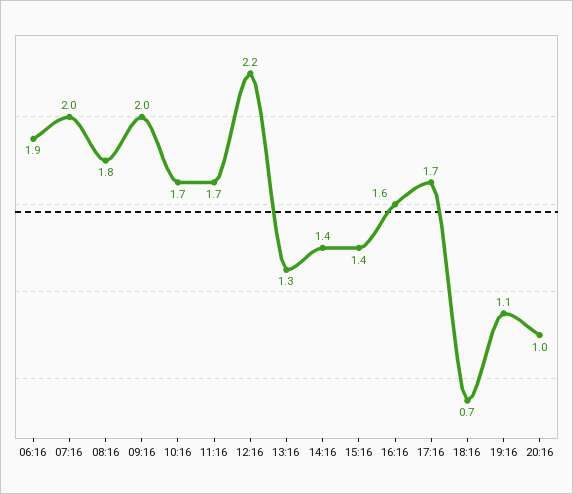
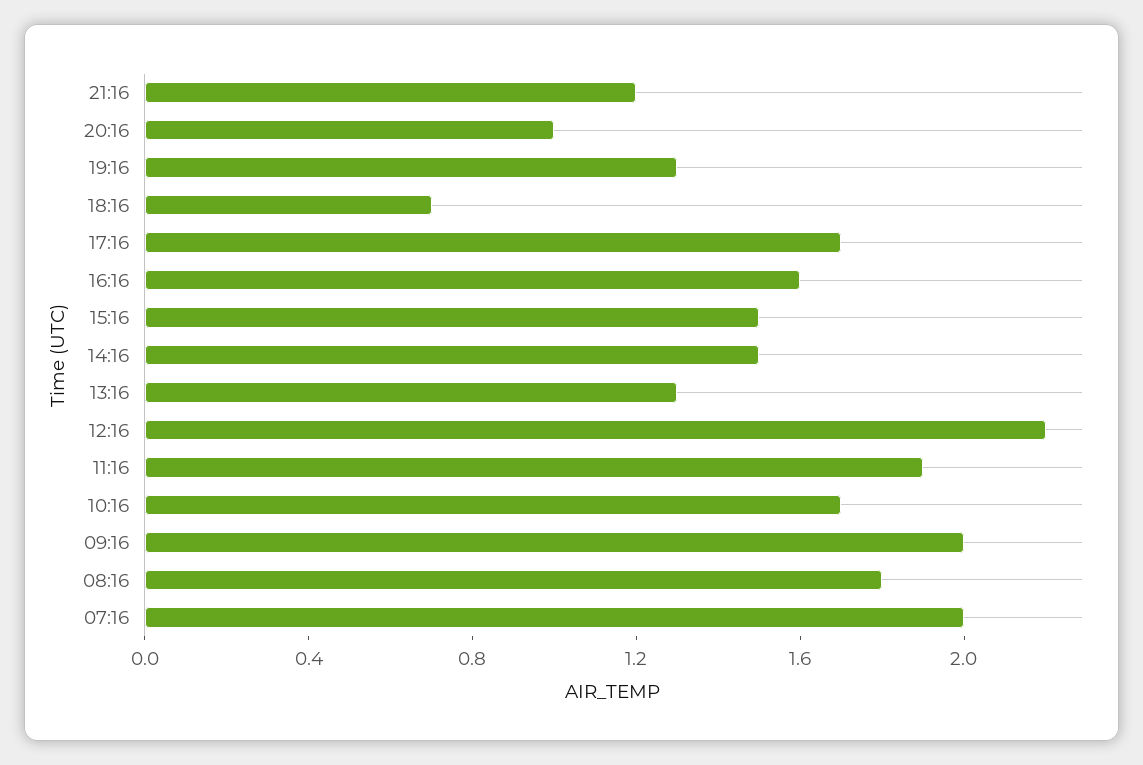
06:16: 1.9 -> none
11:16: 1.7 -> 1.9
14:16: 1.4 -> 1.5
15:16: 1.4 -> 1.5
19:16: 1.1 -> 1.3
21:16: none -> 1.2

